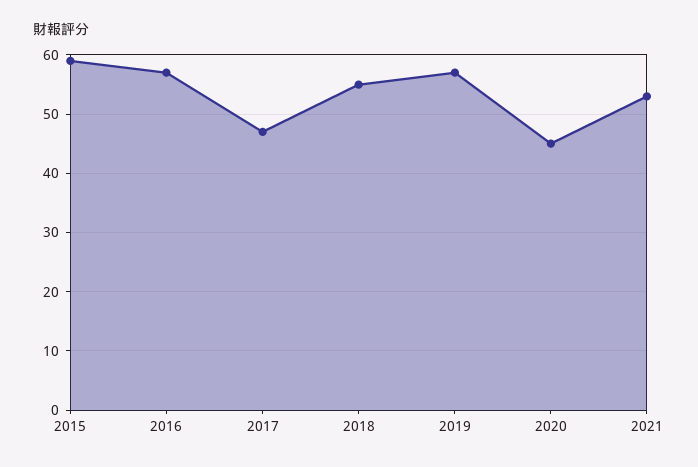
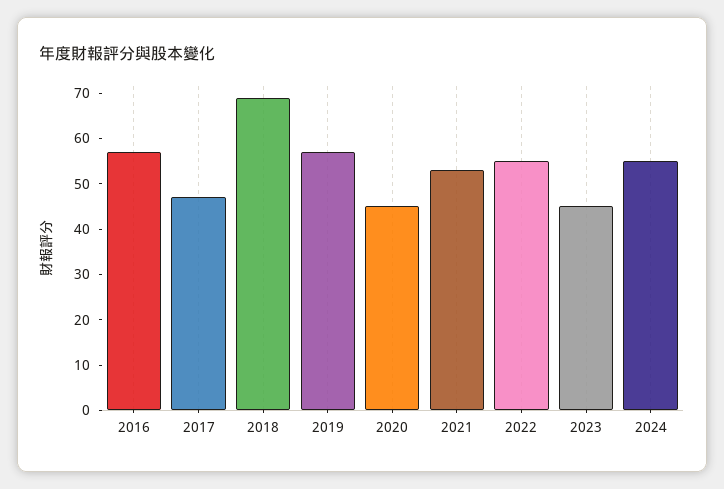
2015: 60 -> none
2018: 55 -> 70
2022: none -> 55
2023: none -> 45
2024: none -> 55

